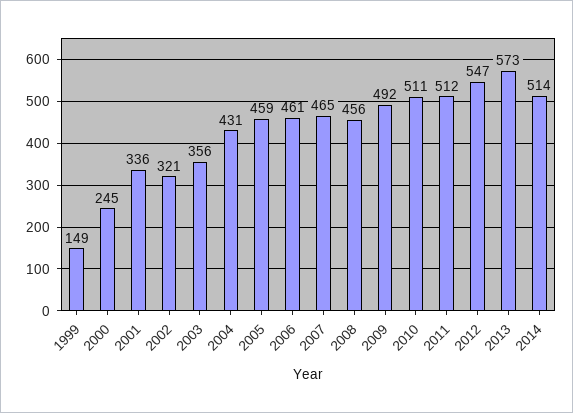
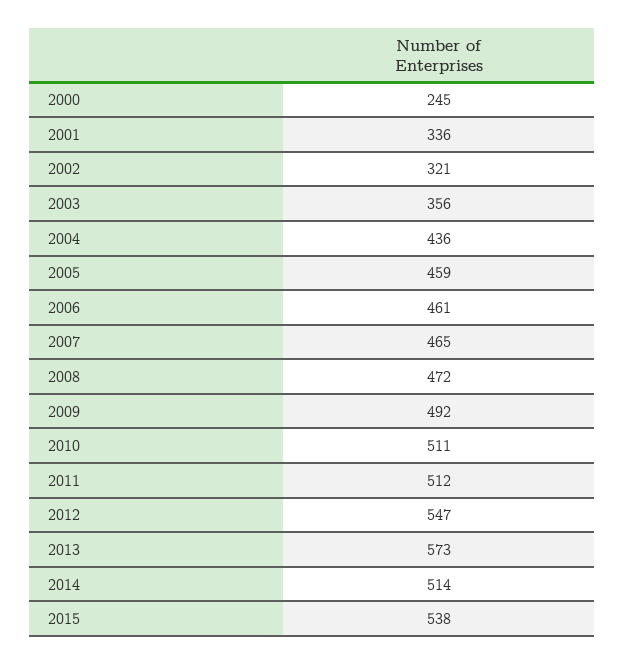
1999: 149 -> none
2004: 431 -> 436
2008: 456 -> 472
2015: none -> 538

